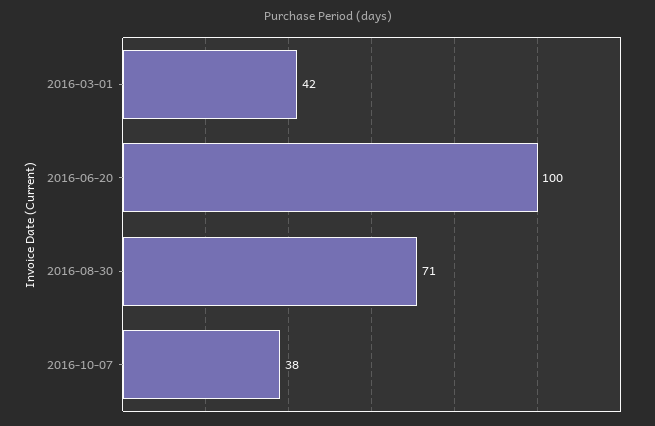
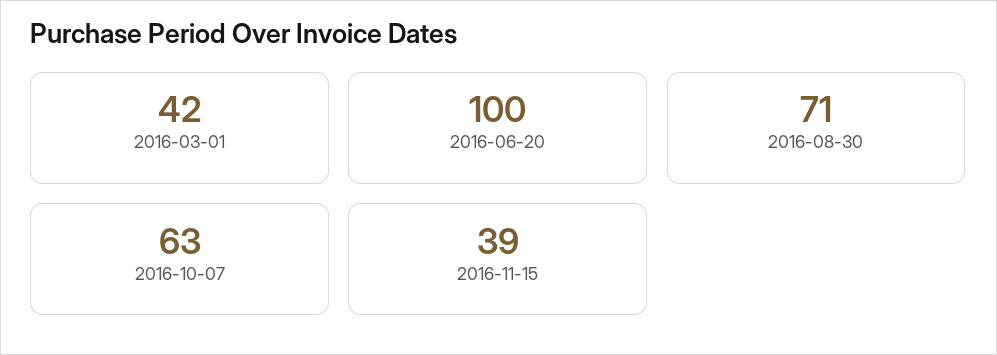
2016-10-07: 38 -> 63
2016-11-15: none -> 39

